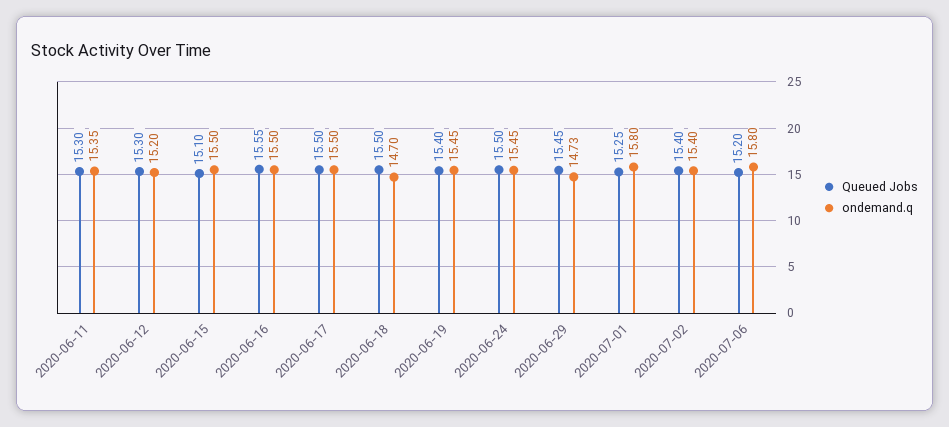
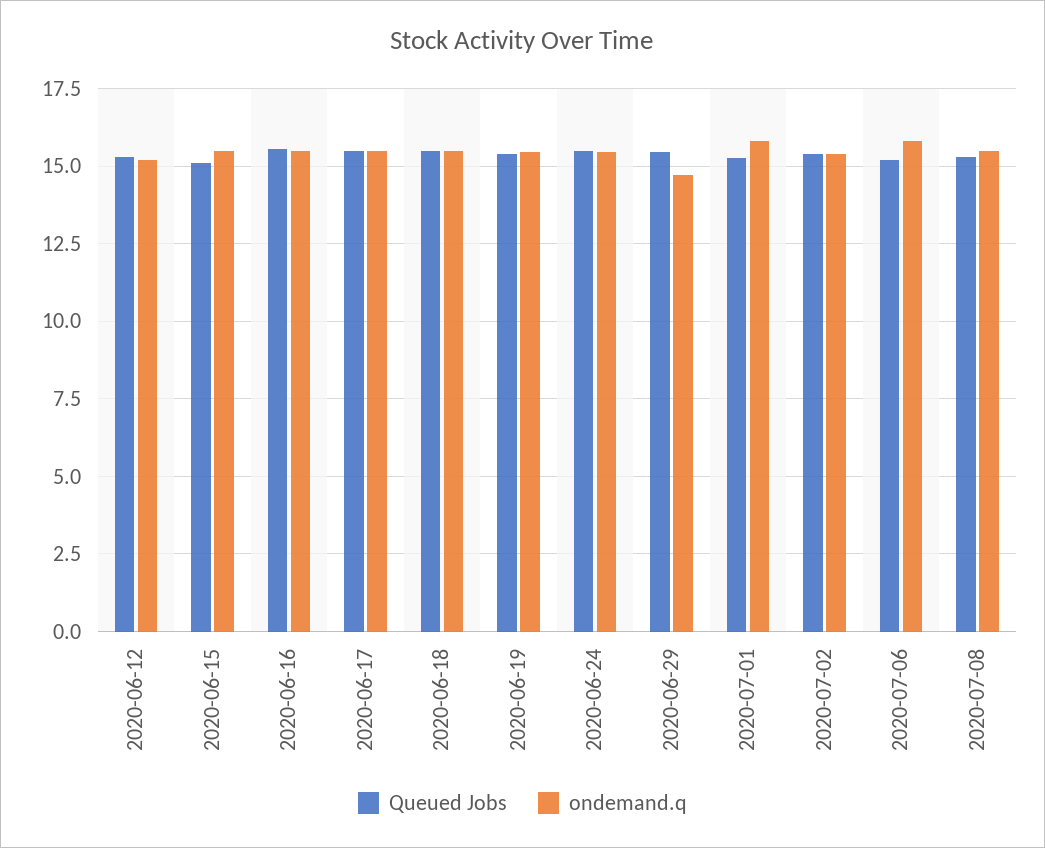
Queued Jobs, 2020-06-11: 15.3 -> none
ondemand.q, 2020-06-11: 15.35 -> none
ondemand.q, 2020-06-18: 14.7 -> 15.5
Queued Jobs, 2020-07-08: none -> 15.25
ondemand.q, 2020-07-08: none -> 15.5

